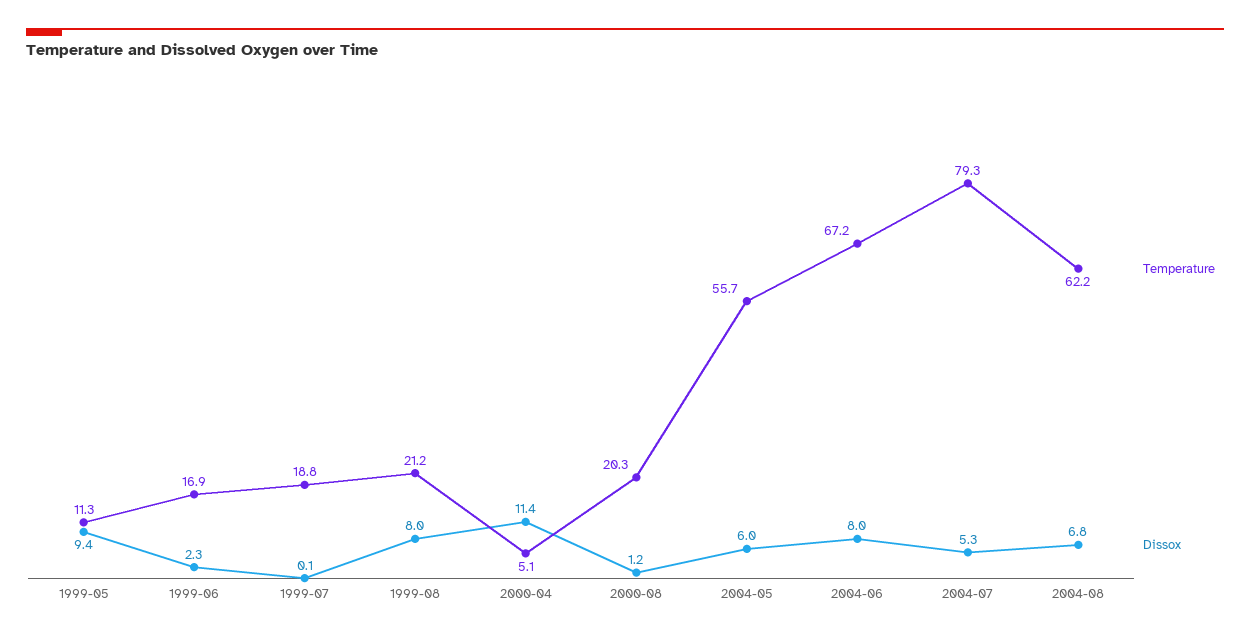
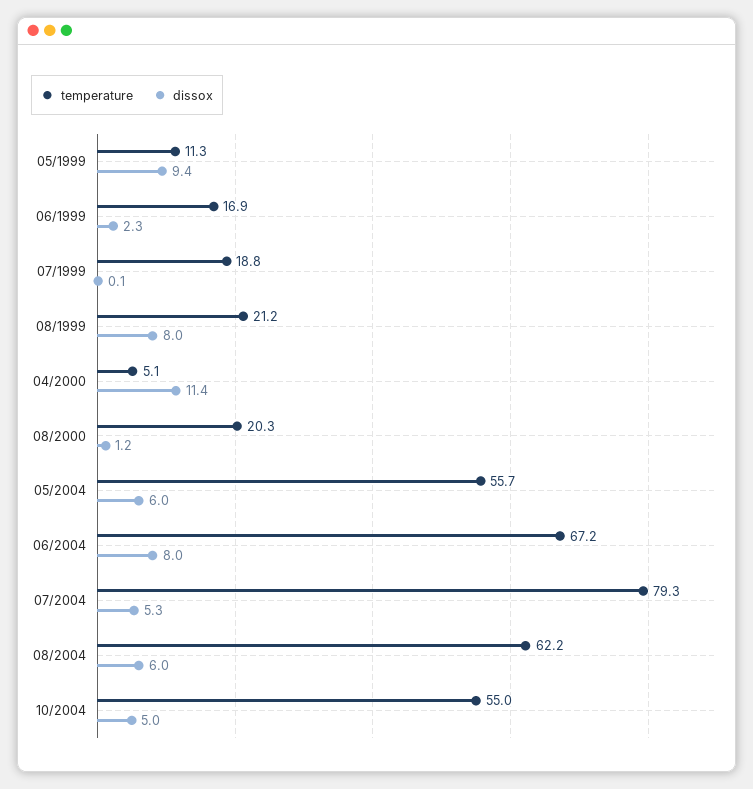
Dissox, 2004-08: 6.8 -> 6
Temperature, 10/2004: none -> 55
Dissox, 10/2004: none -> 5

